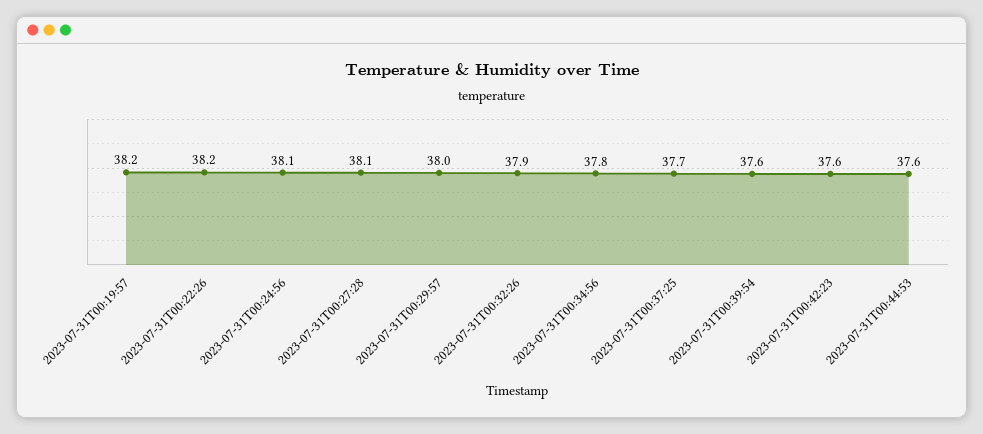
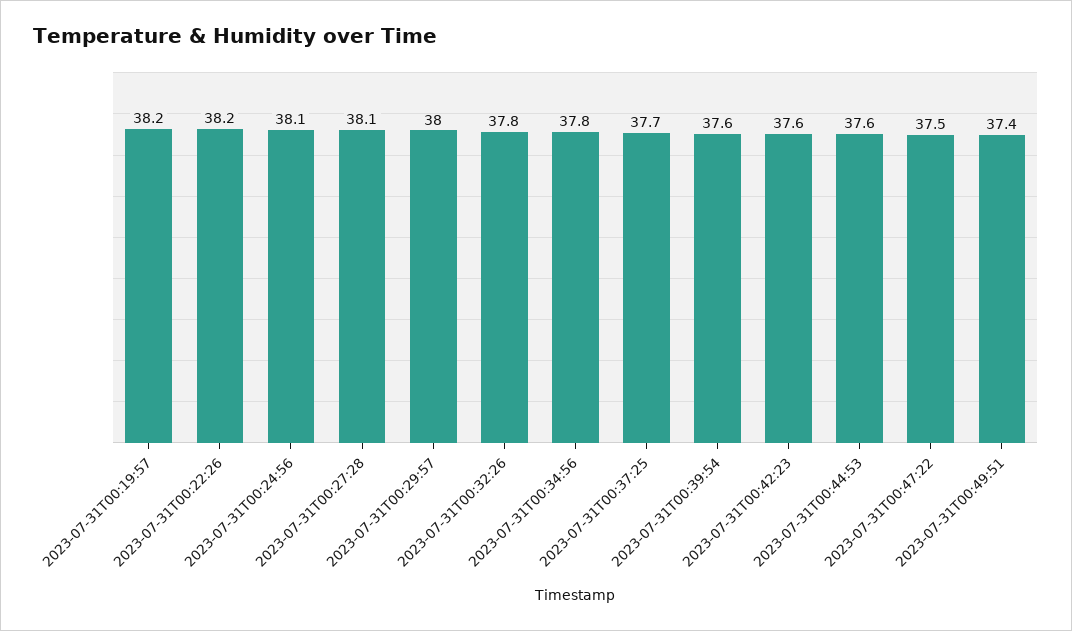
2023-07-31T00:32:26: 37.9 -> 37.8
2023-07-31T00:47:22: none -> 37.5
2023-07-31T00:49:51: none -> 37.4

